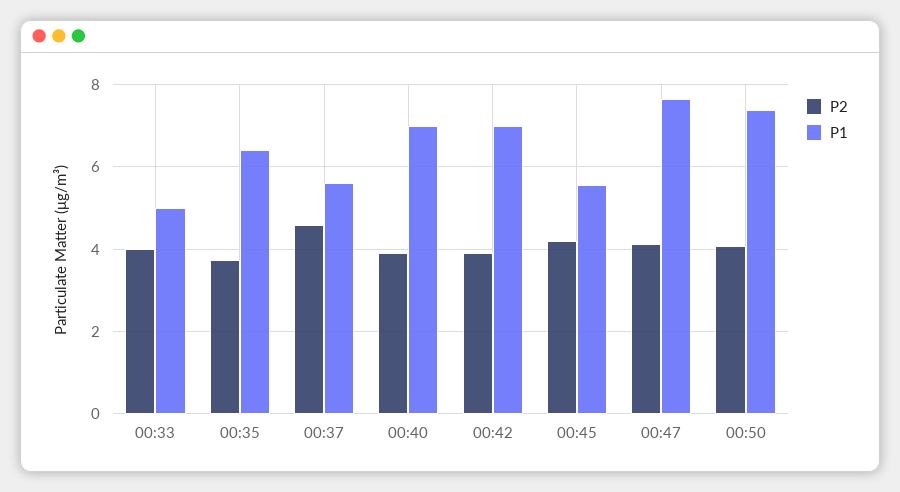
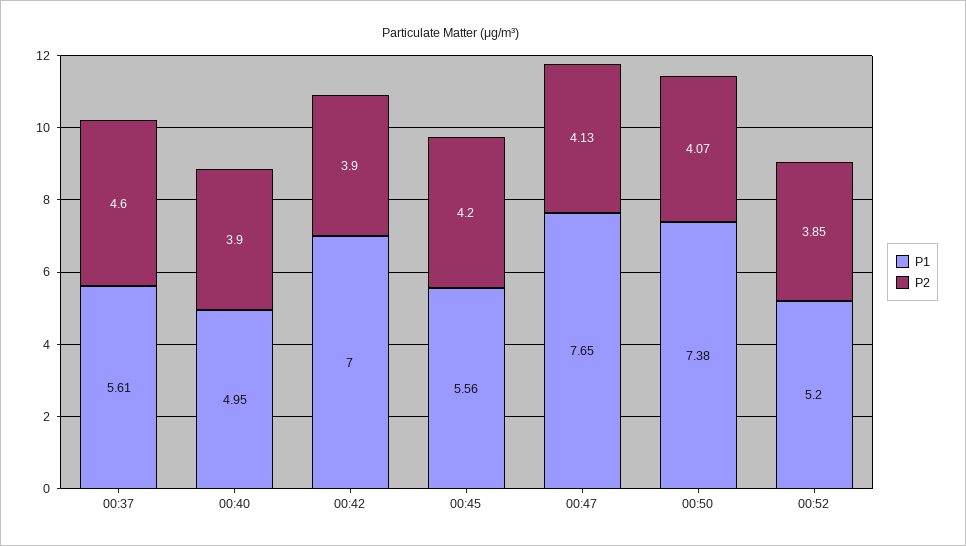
P2, 00:33: 4 -> none
P1, 00:33: 5 -> none
P2, 00:35: 3.8 -> none
P1, 00:35: 6.4 -> none
P1, 00:40: 7 -> 4.95
P1, 00:52: none -> 5.2
P2, 00:52: none -> 3.85

